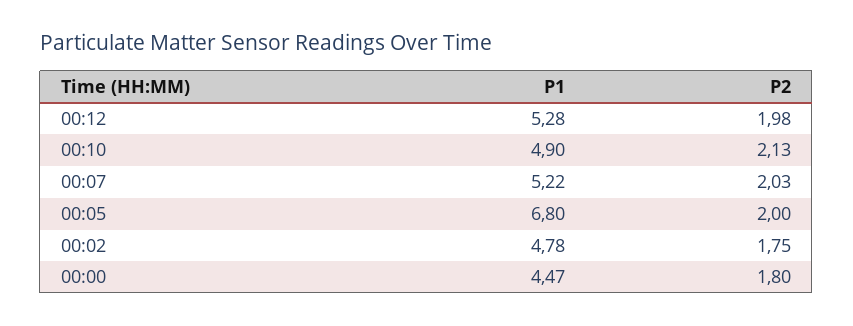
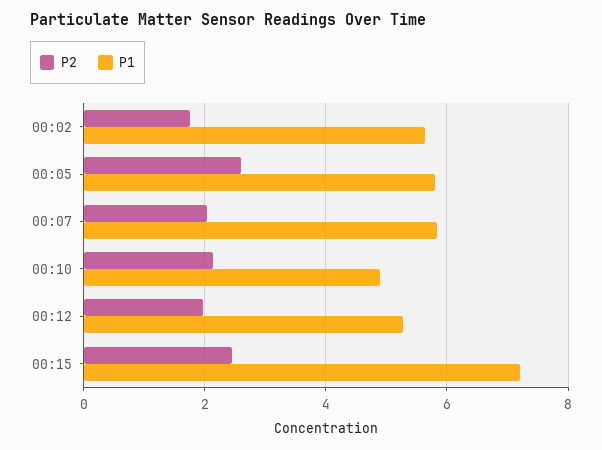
P1, 00:07: 5.22 -> 5.8
P1, 00:05: 6.8 -> 5.8
P2, 00:05: 2 -> 2.6
P1, 00:02: 4.78 -> 5.6
P1, 00:00: 4.47 -> none
P2, 00:00: 1.8 -> none
P2, 00:15: none -> 2.4
P1, 00:15: none -> 7.2

